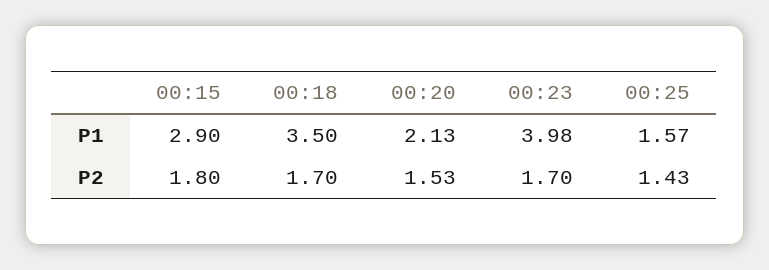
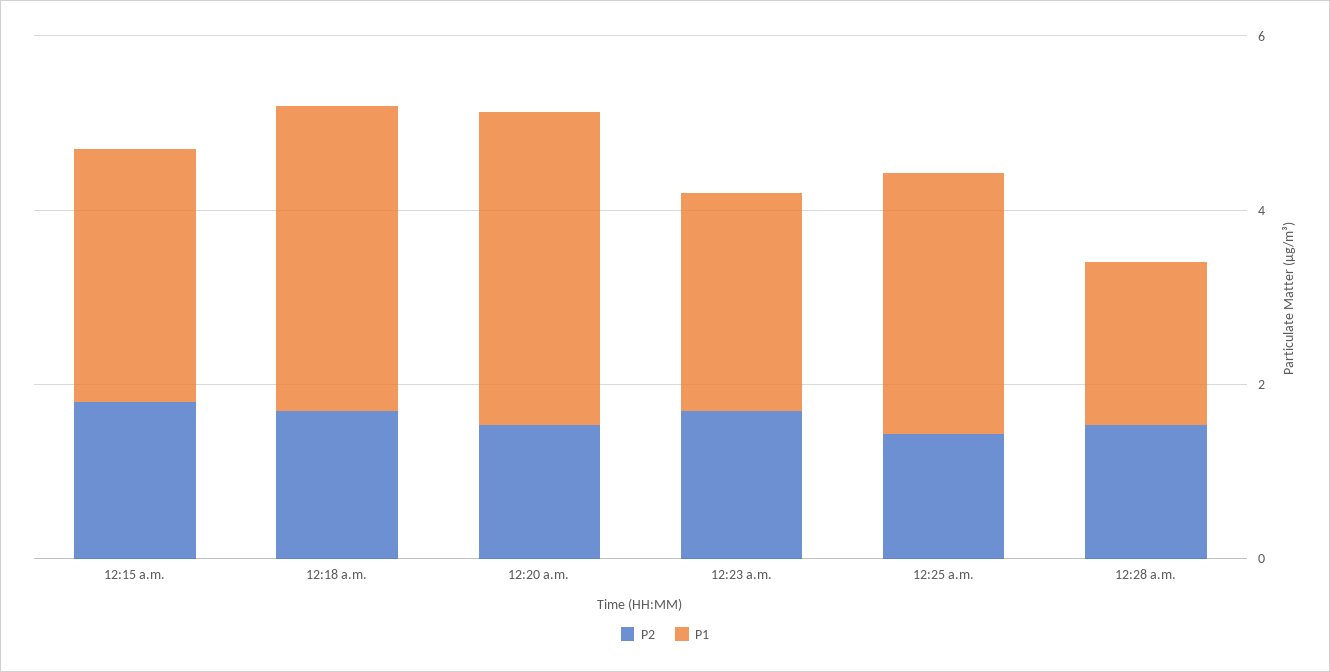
P1, 00:20: 2.13 -> 3.5
P1, 00:23: 3.98 -> 2.5
P1, 00:25: 1.57 -> 3
P2, 12:28 a.m.: none -> 1.5
P1, 12:28 a.m.: none -> 2

